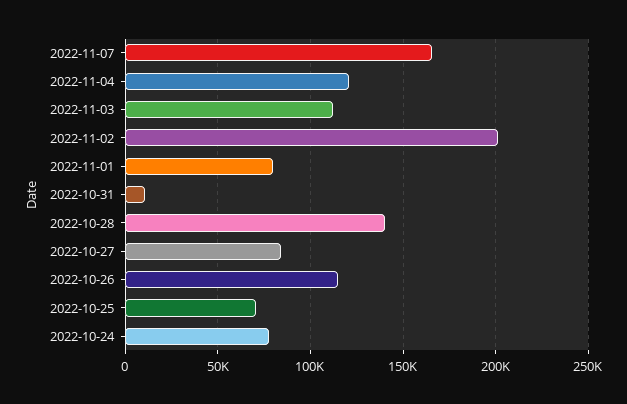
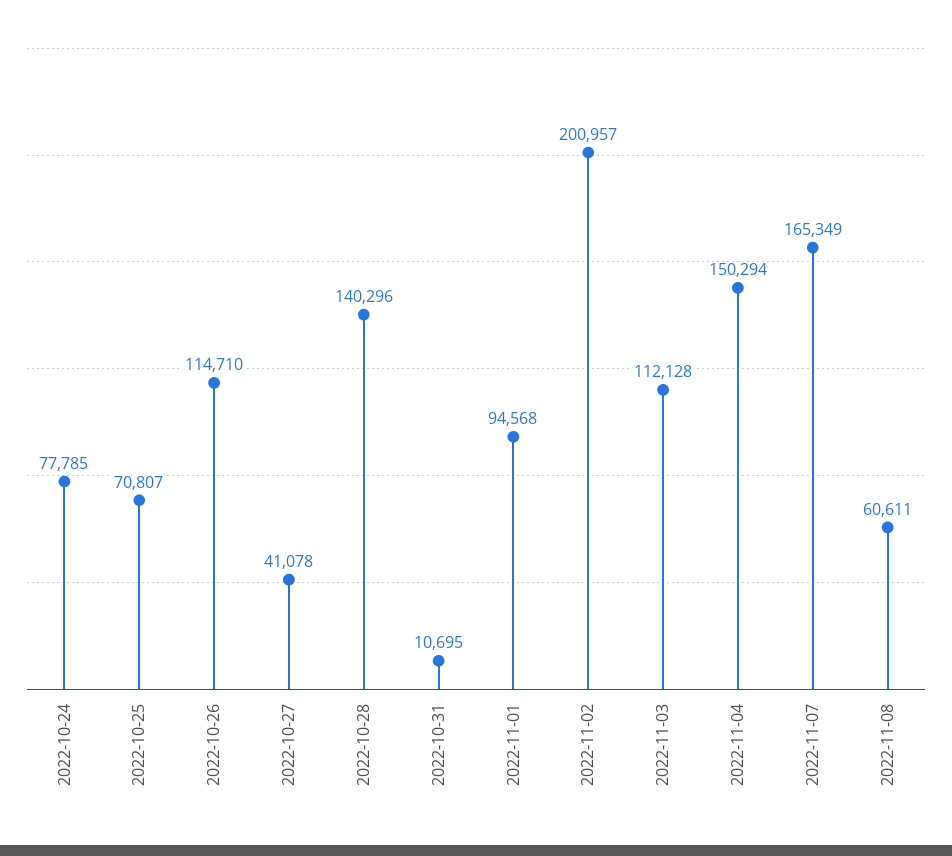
2022-11-04: 120000 -> 150294
2022-11-01: 80000 -> 94568
2022-10-27: 85000 -> 41078
2022-11-08: none -> 60611

